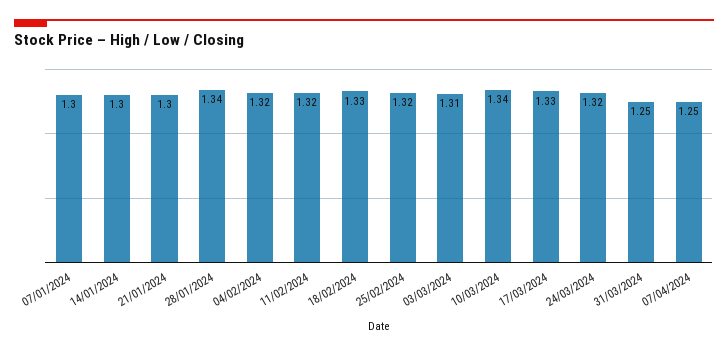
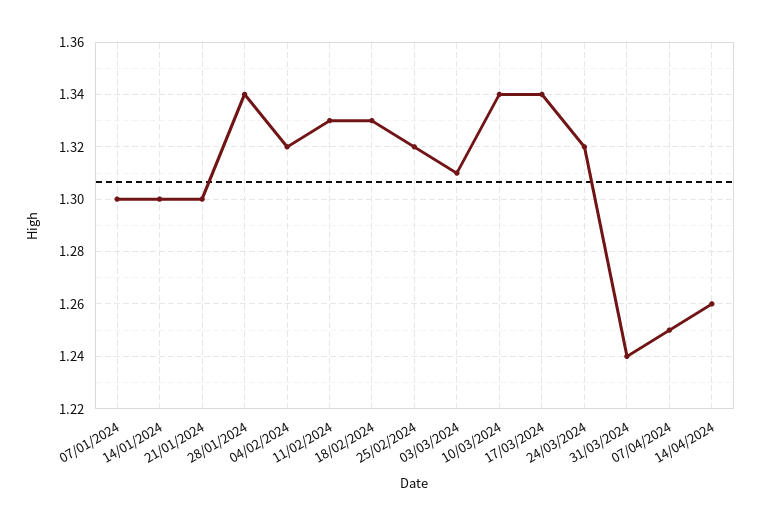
11/02/2024: 1.32 -> 1.33
17/03/2024: 1.33 -> 1.34
31/03/2024: 1.25 -> 1.24
14/04/2024: none -> 1.26

